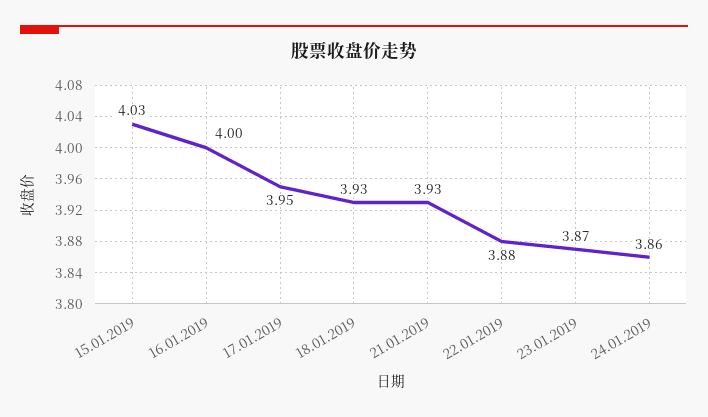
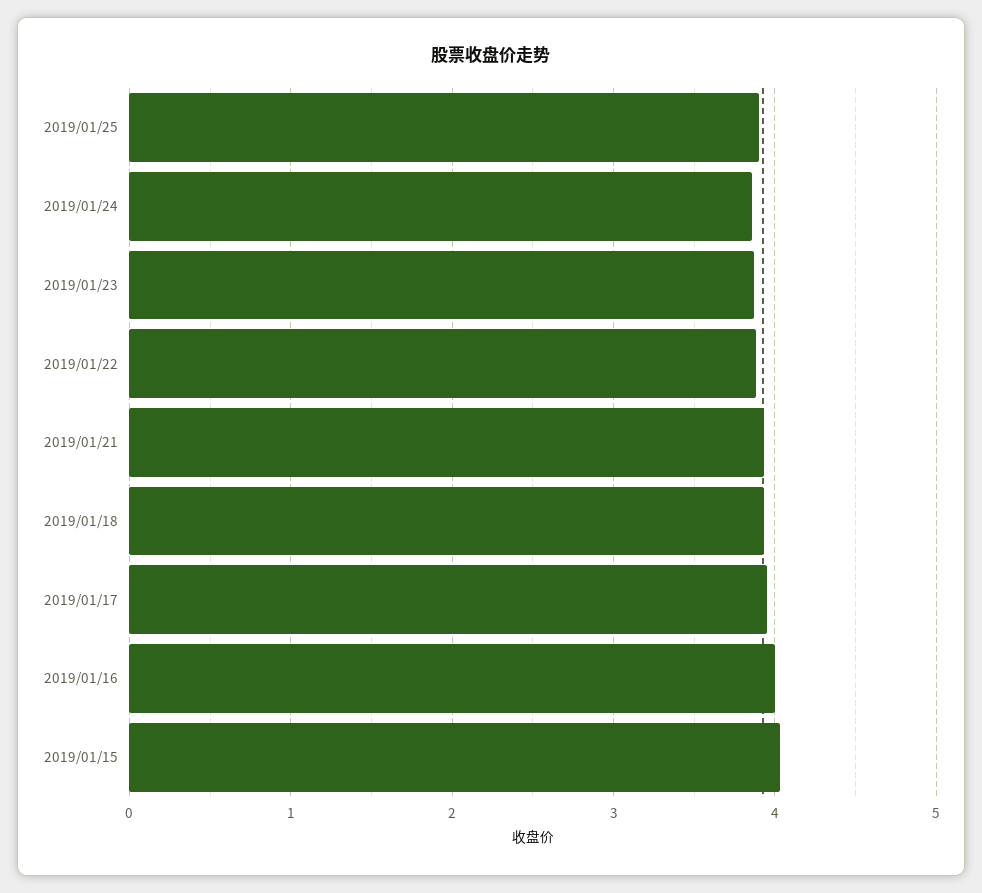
2019/01/25: none -> 3.9

